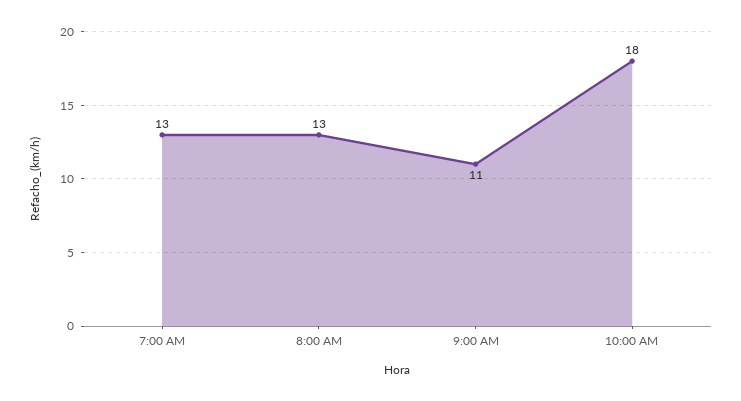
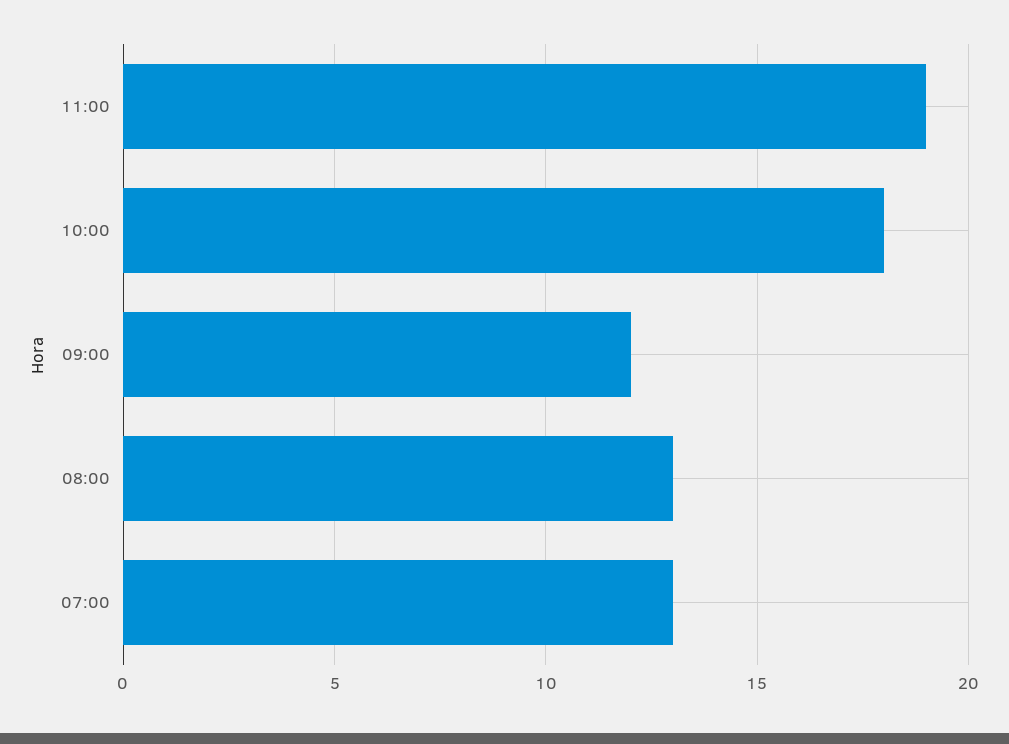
9:00 AM: 11 -> 12
11:00: none -> 19

